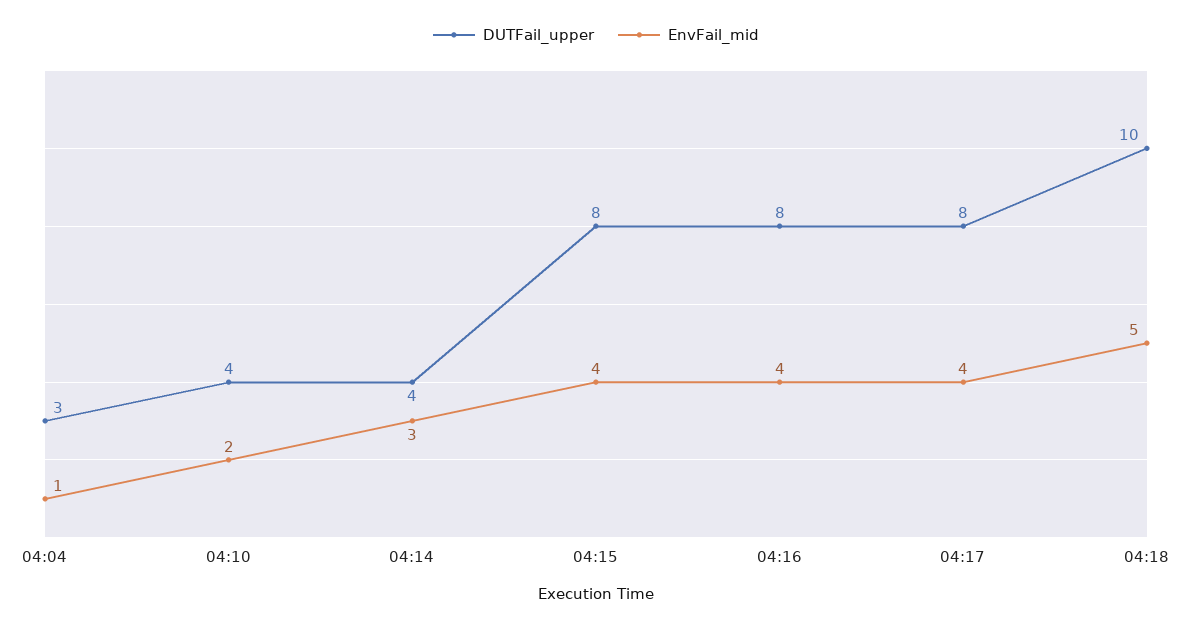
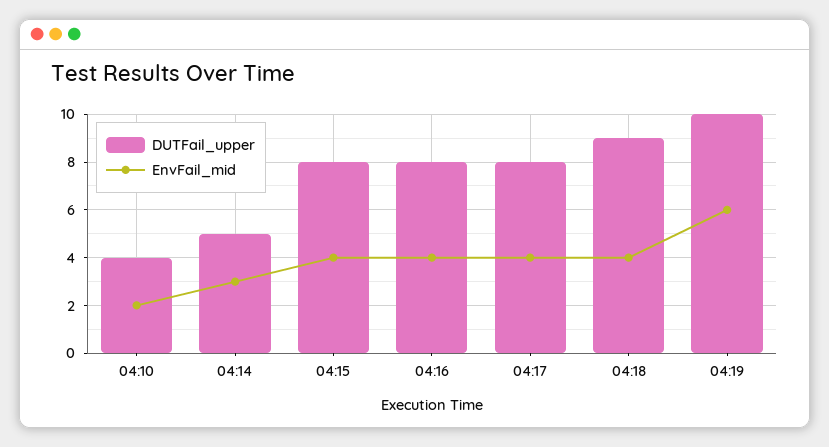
DUTFail_upper, 04:04: 3 -> none
EnvFail_mid, 04:04: 1 -> none
DUTFail_upper, 04:14: 4 -> 5
DUTFail_upper, 04:18: 10 -> 9
EnvFail_mid, 04:18: 5 -> 4
DUTFail_upper, 04:19: none -> 10
EnvFail_mid, 04:19: none -> 6

